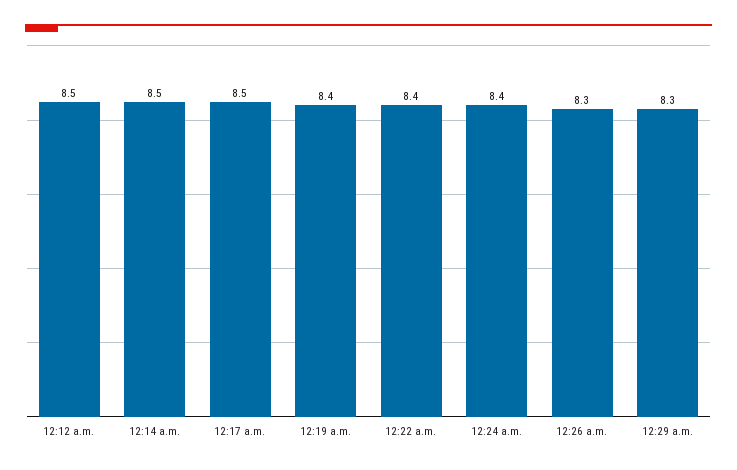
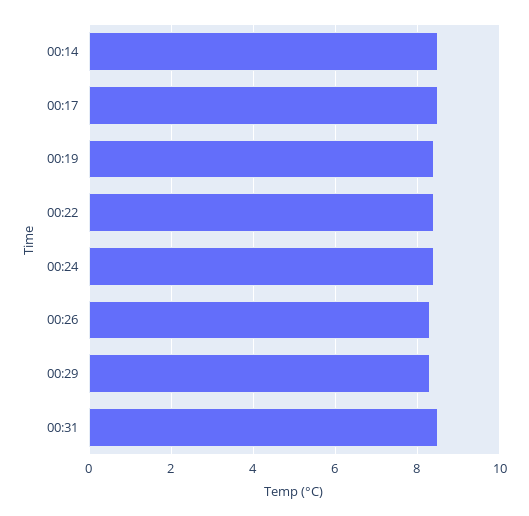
12:12 a.m.: 8.5 -> none
00:31: none -> 8.5

